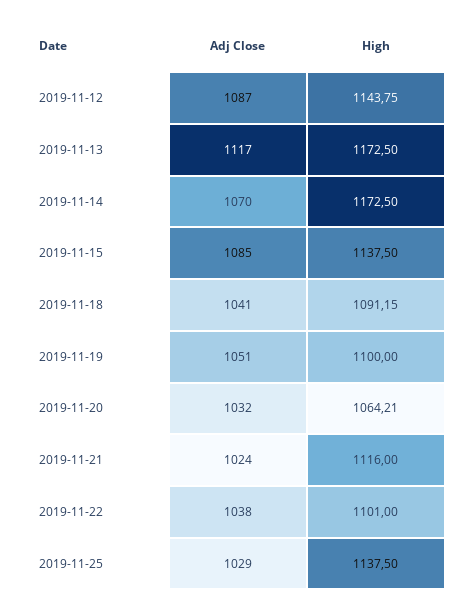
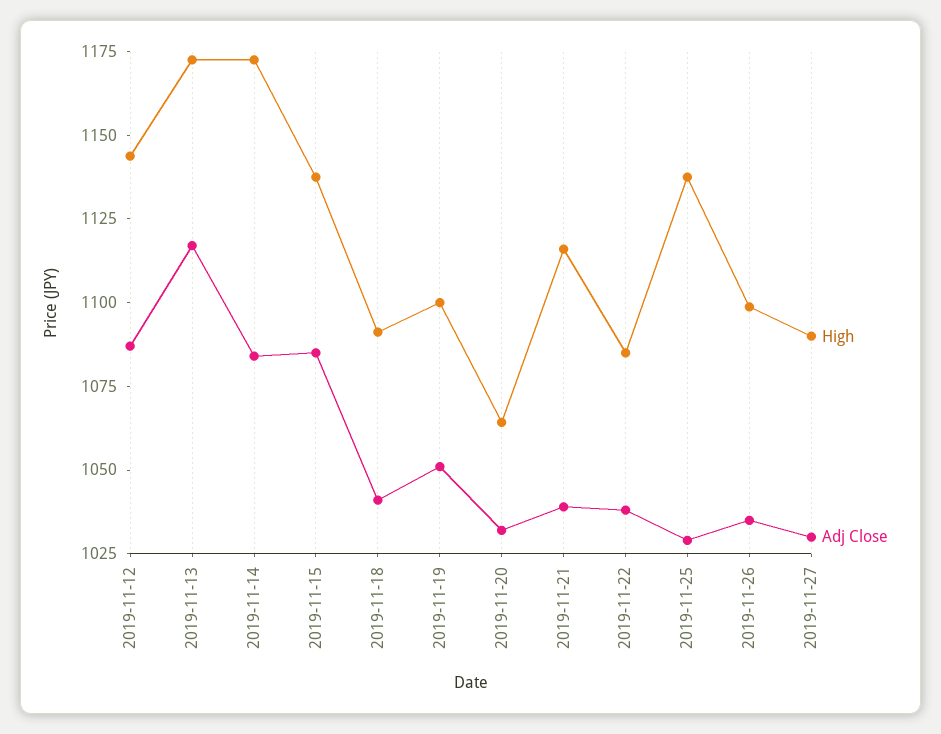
Adj Close, 2019-11-14: 1070 -> 1085
Adj Close, 2019-11-21: 1024 -> 1040
High, 2019-11-22: 1101 -> 1085
High, 2019-11-26: none -> 1100
Adj Close, 2019-11-26: none -> 1035
High, 2019-11-27: none -> 1090
Adj Close, 2019-11-27: none -> 1030

